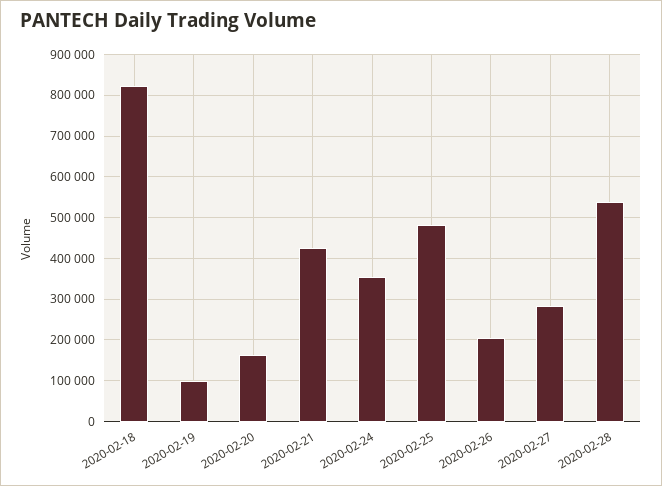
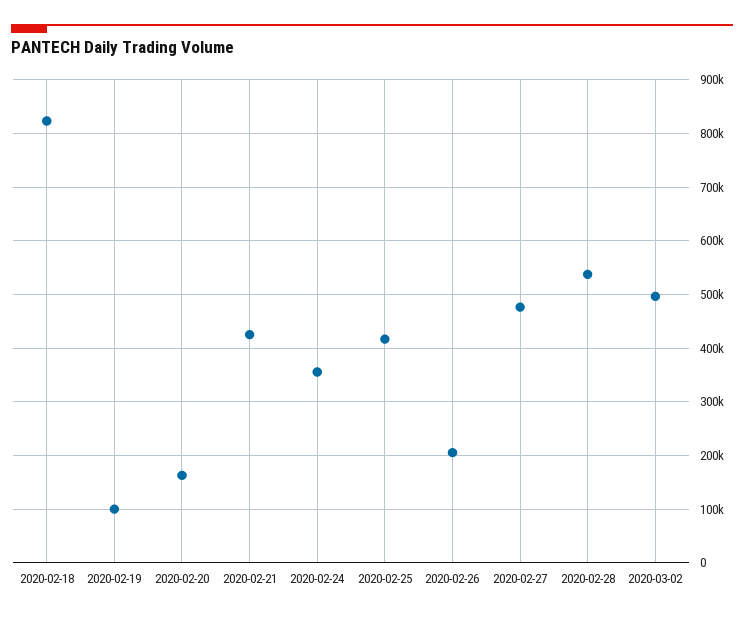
2020-02-25: 480000 -> 420000
2020-02-27: 280000 -> 480000
2020-03-02: none -> 500000

